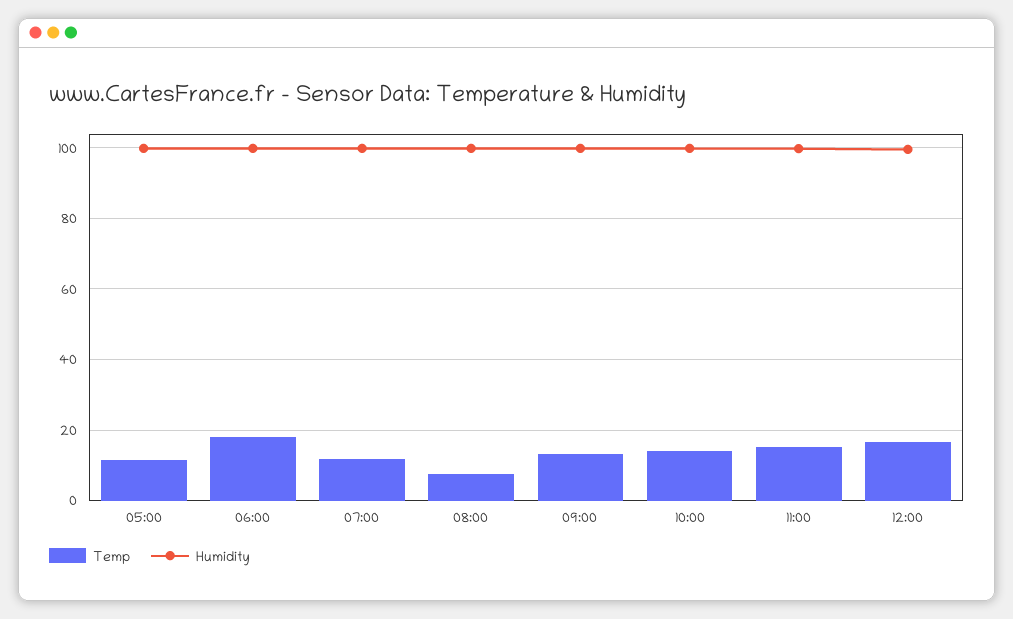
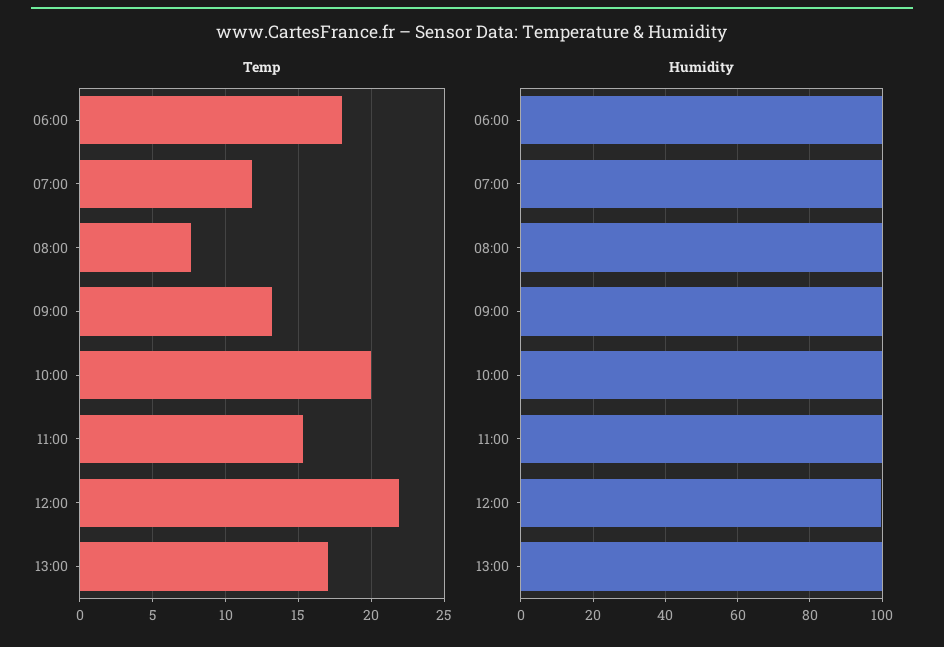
Temp, 05:00: 12 -> none
Humidity, 05:00: 100 -> none
Temp, 10:00: 14 -> 20
Temp, 12:00: 16 -> 22
Temp, 13:00: none -> 17
Humidity, 13:00: none -> 100

